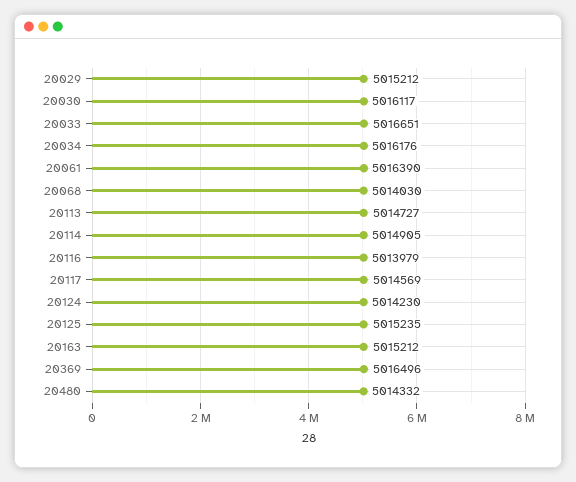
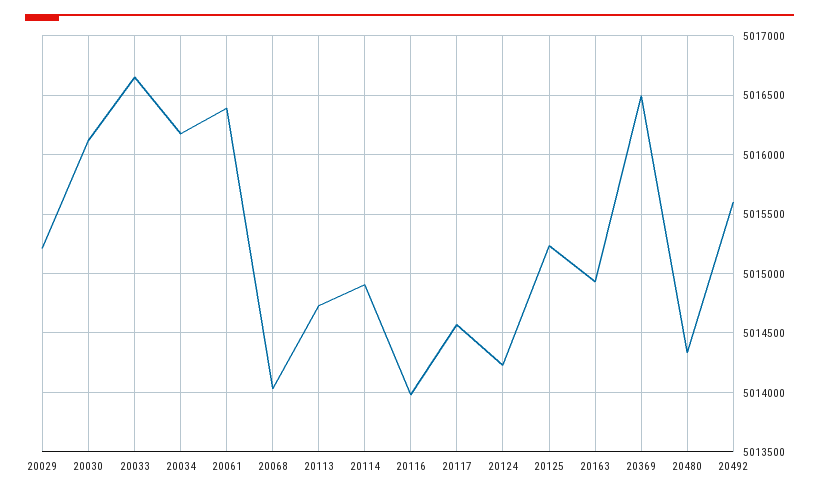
20163: 5015212 -> 5014900
20492: none -> 5015600

